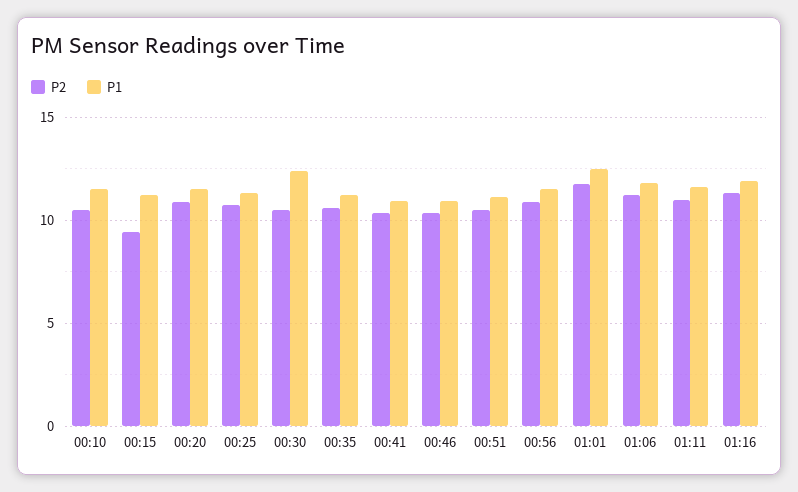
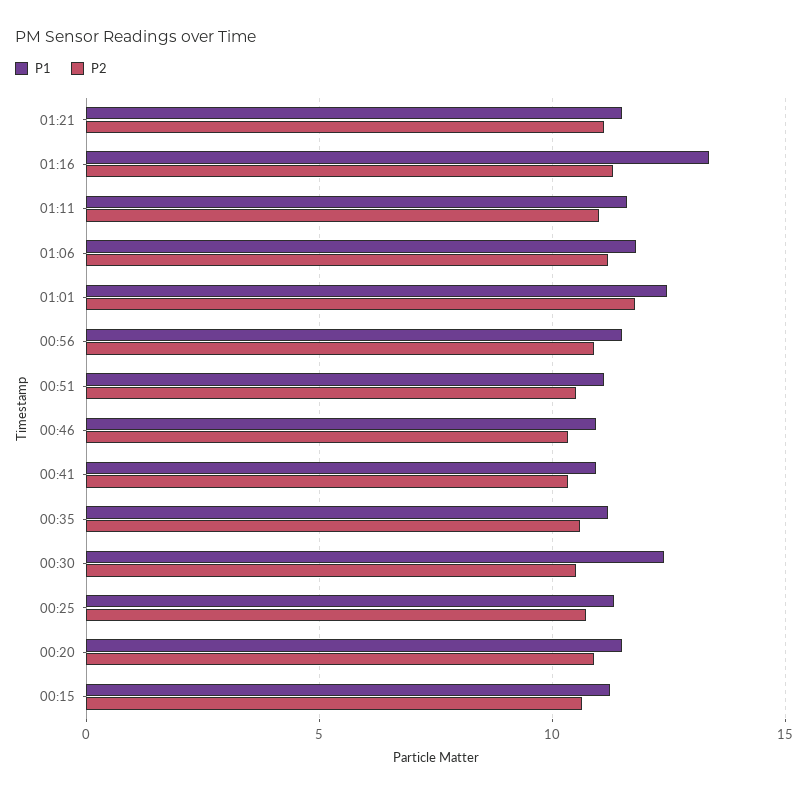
P2, 00:10: 10.5 -> none
P1, 00:10: 11.5 -> none
P2, 00:15: 9.5 -> 10.5
P1, 01:16: 12 -> 13.5
P1, 01:21: none -> 11.5
P2, 01:21: none -> 11

